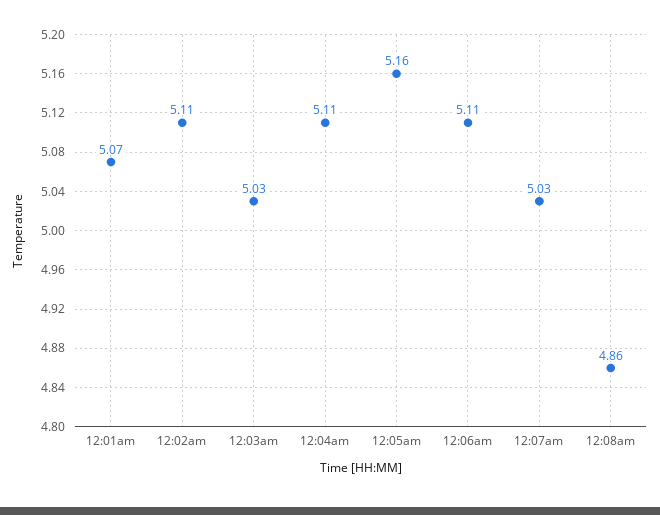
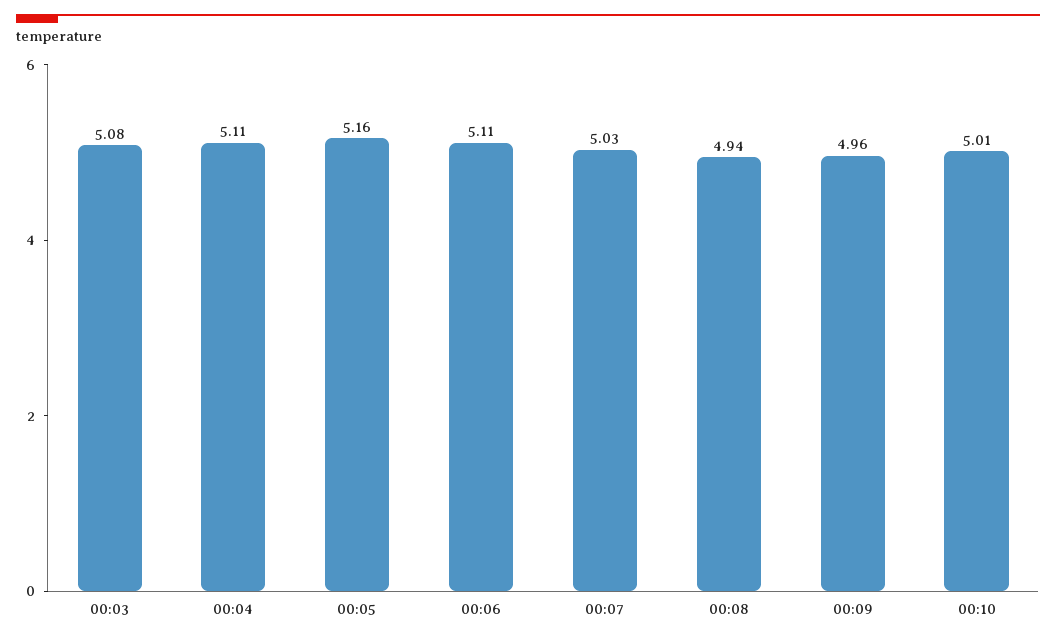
12:01am: 5.07 -> none
12:02am: 5.11 -> none
12:03am: 5.03 -> 5.08
12:08am: 4.86 -> 4.94
00:09: none -> 4.96
00:10: none -> 5.01

